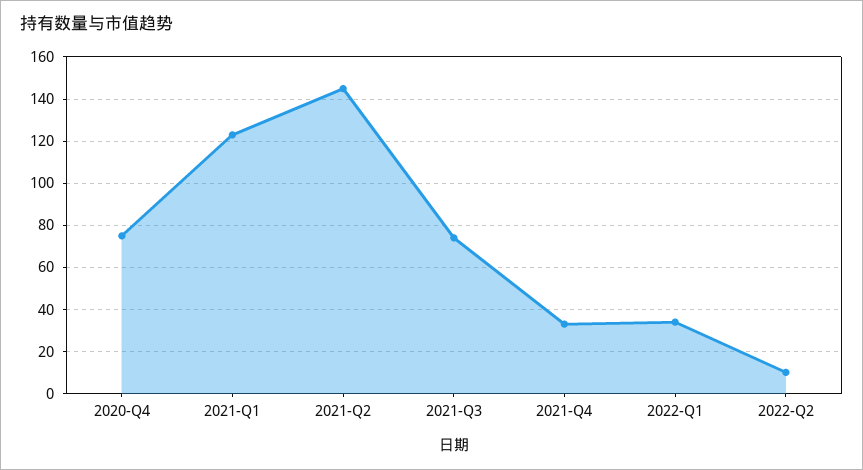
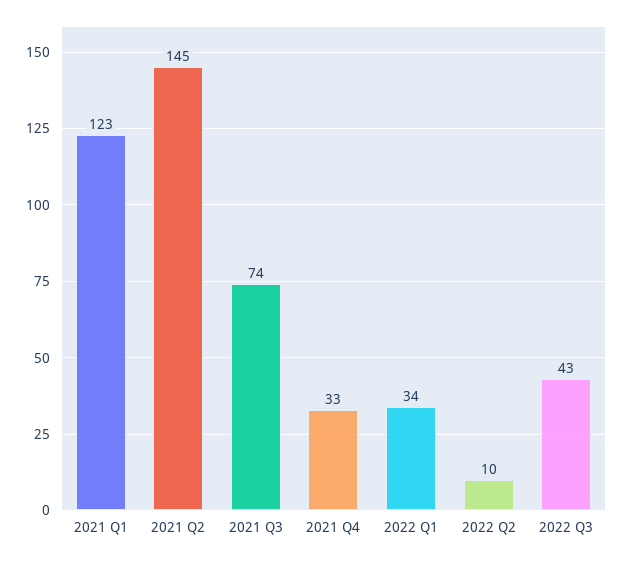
2020-Q4: 75 -> none
2022 Q3: none -> 43

